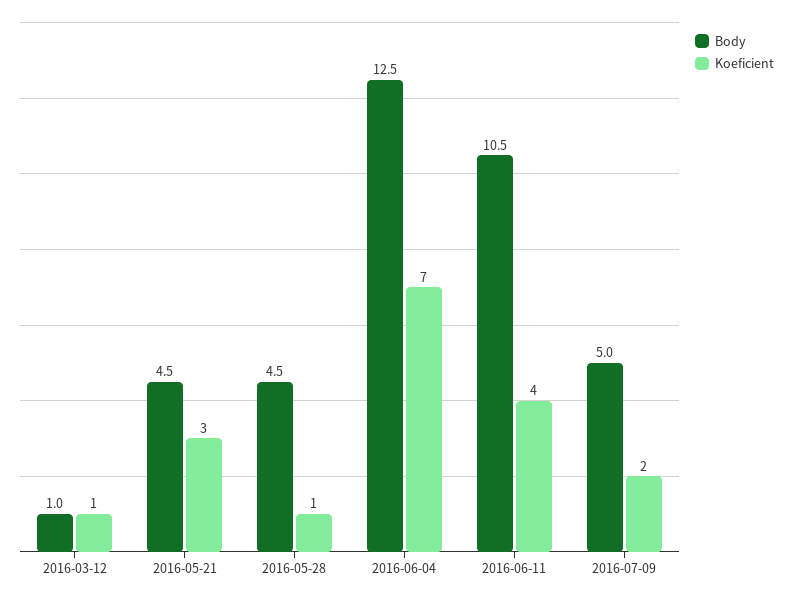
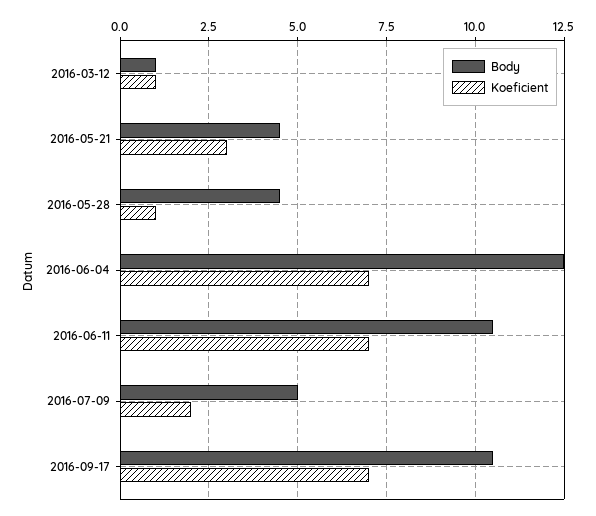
Koeficient, 2016-06-11: 4 -> 7
Body, 2016-09-17: none -> 10.5
Koeficient, 2016-09-17: none -> 7

